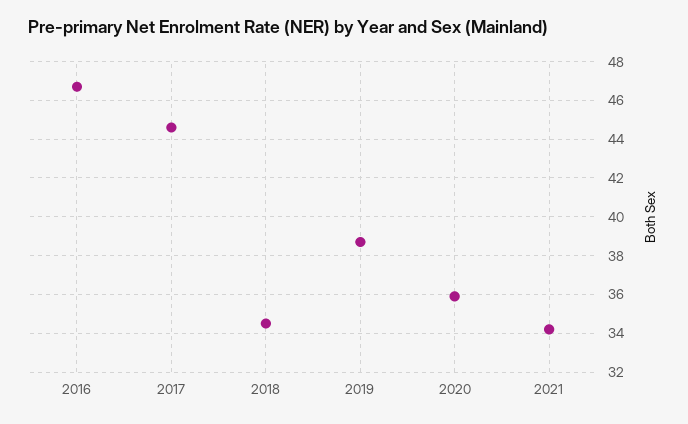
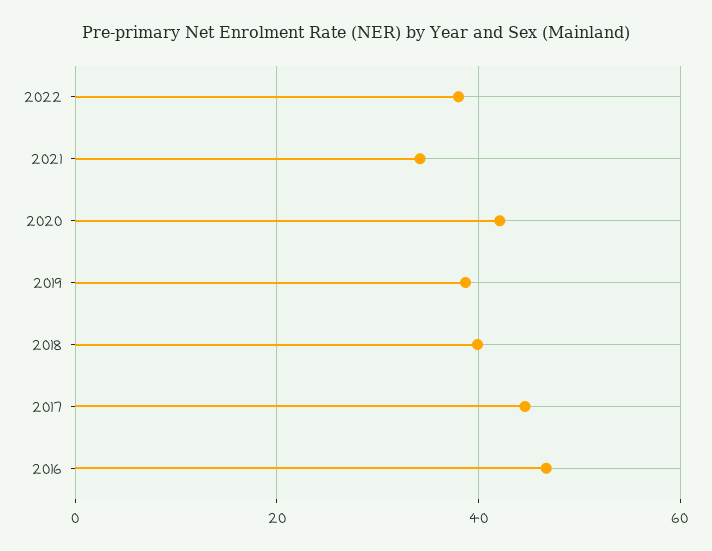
2018: 34.5 -> 40
2020: 36 -> 42
2022: none -> 38

